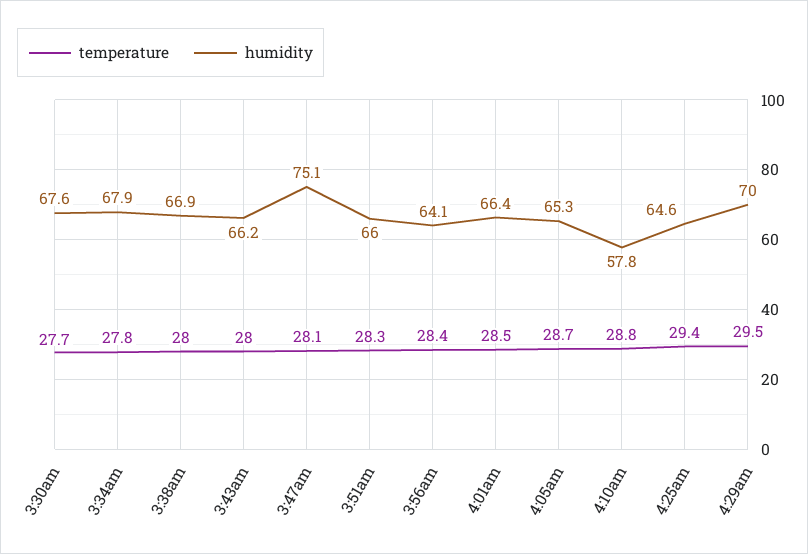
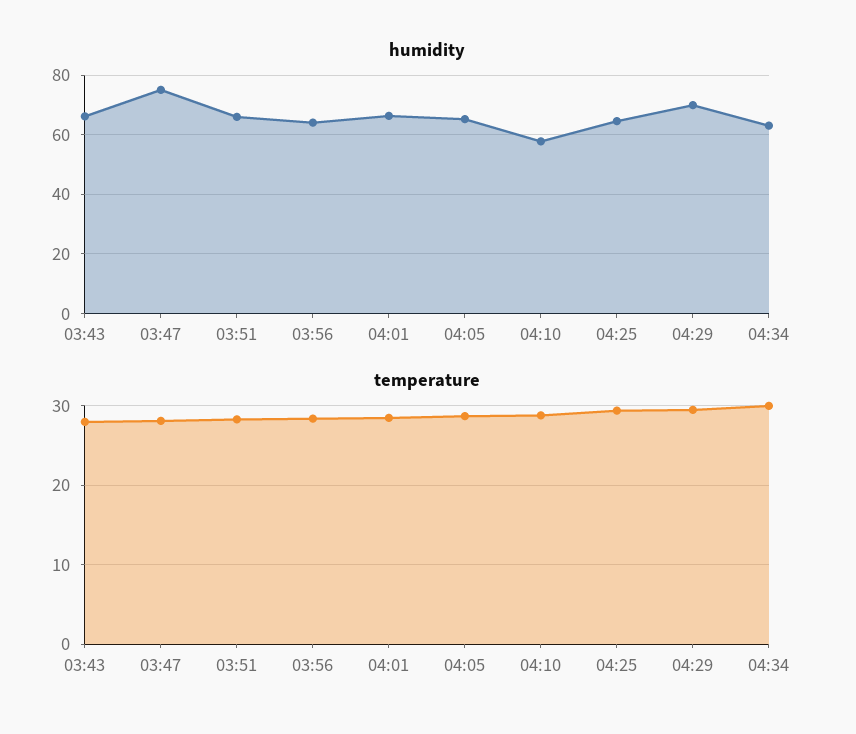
temperature, 3:30am: 27.7 -> none
humidity, 3:30am: 67.6 -> none
temperature, 3:34am: 27.8 -> none
humidity, 3:34am: 67.9 -> none
temperature, 3:38am: 28 -> none
humidity, 3:38am: 66.9 -> none
humidity, 04:34: none -> 62.5
temperature, 04:34: none -> 30

